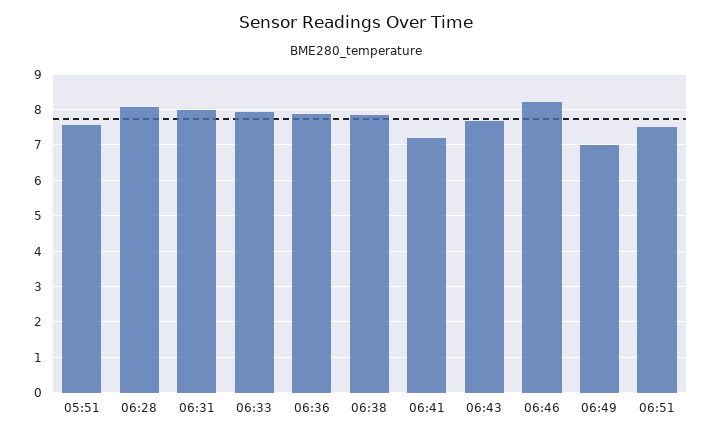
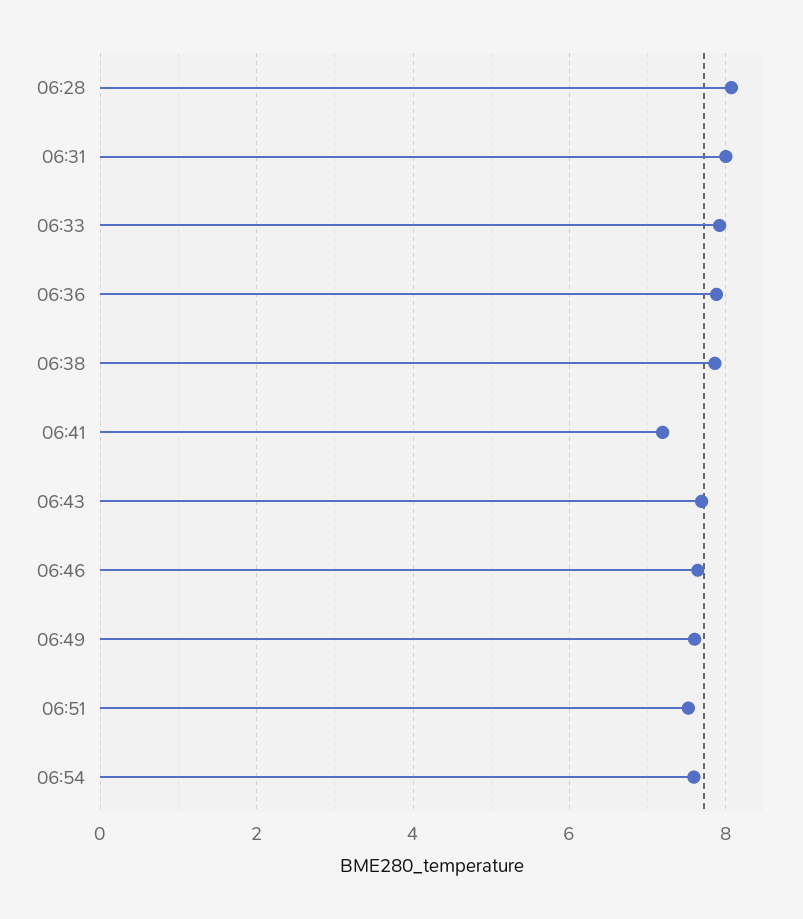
05:51: 7.6 -> none
06:46: 8.2 -> 7.6
06:49: 7 -> 7.6
06:54: none -> 7.6

